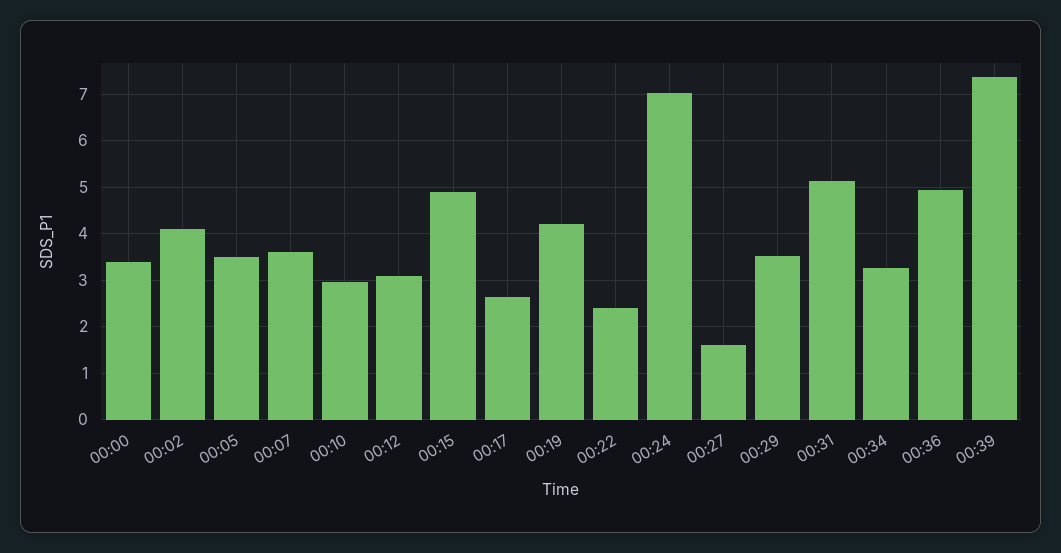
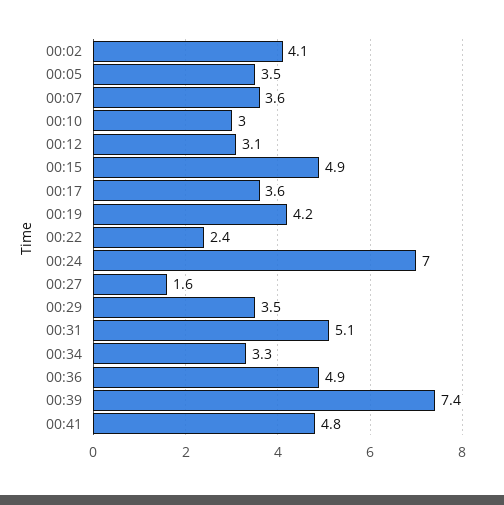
00:00: 3.4 -> none
00:17: 2.6 -> 3.6
00:41: none -> 4.8

